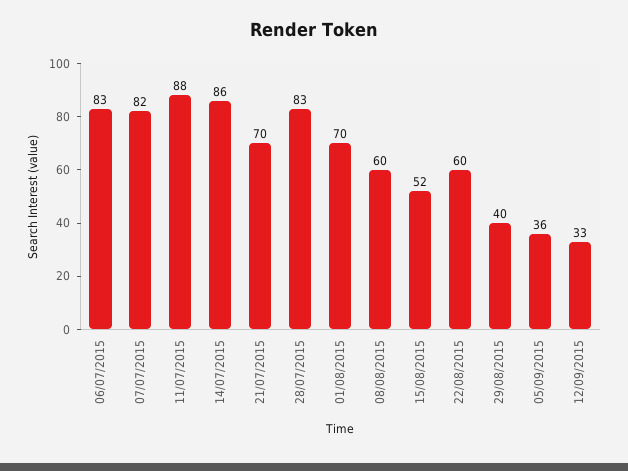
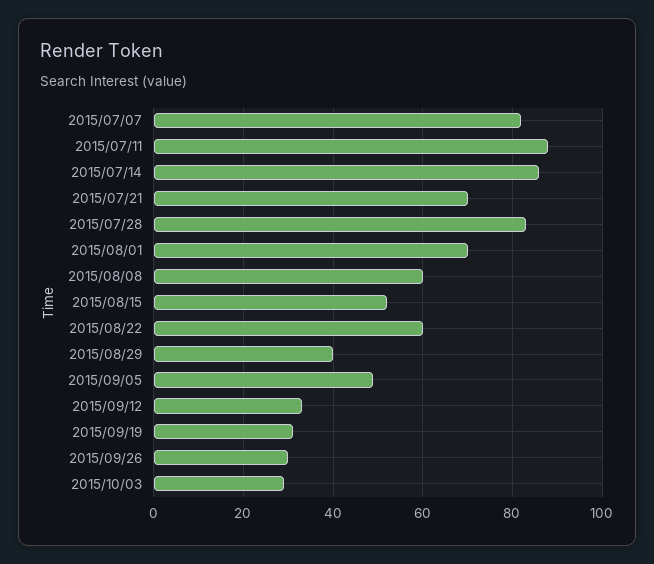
06/07/2015: 83 -> none
05/09/2015: 36 -> 50
2015/09/19: none -> 30
2015/09/26: none -> 30
2015/10/03: none -> 30

